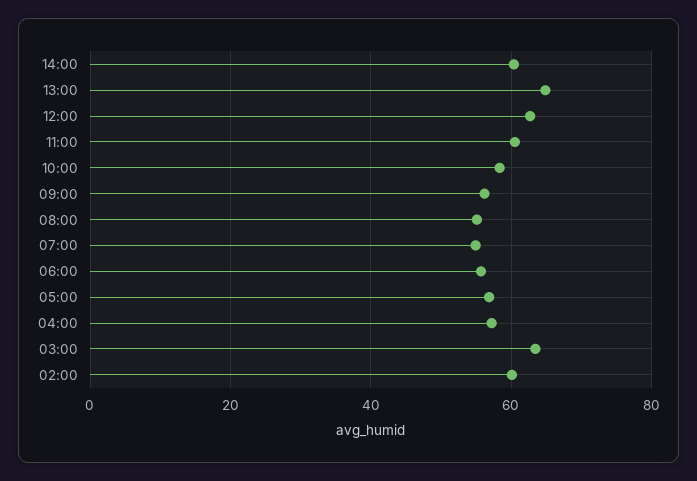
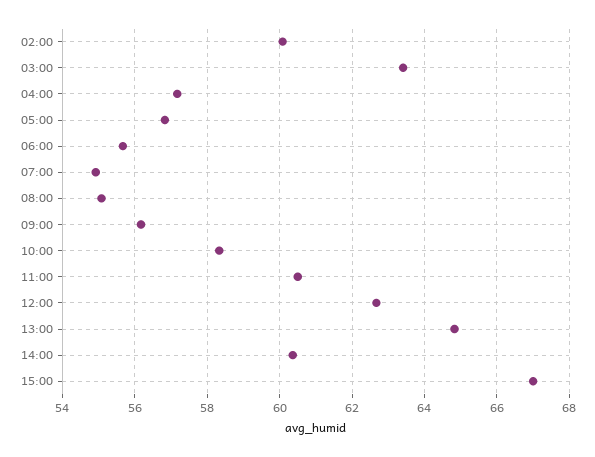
15:00: none -> 67

